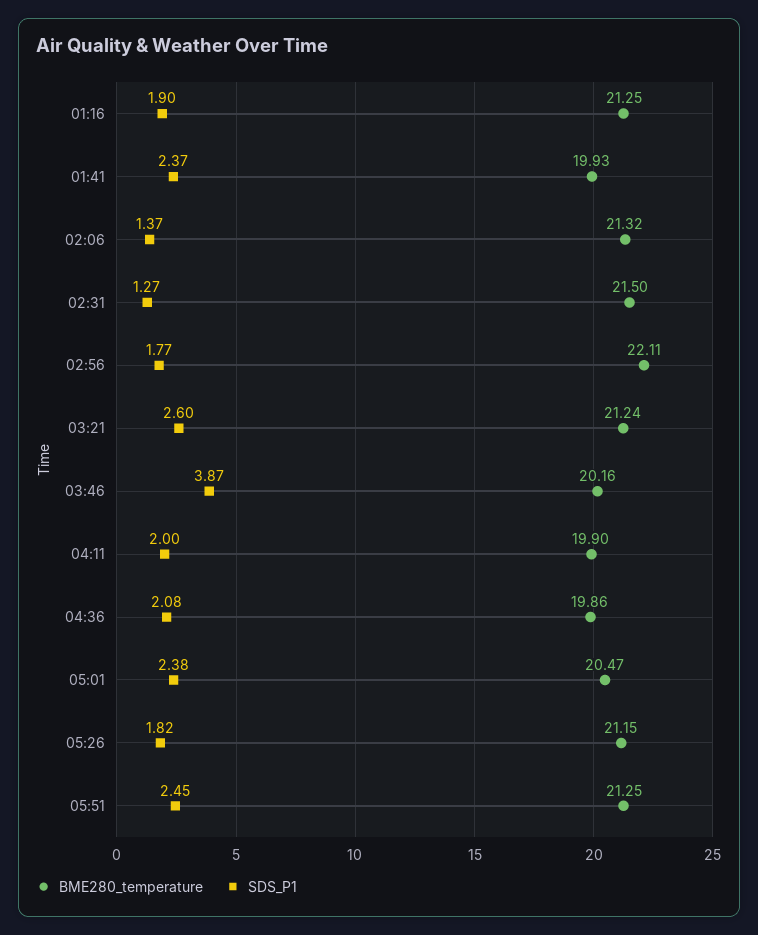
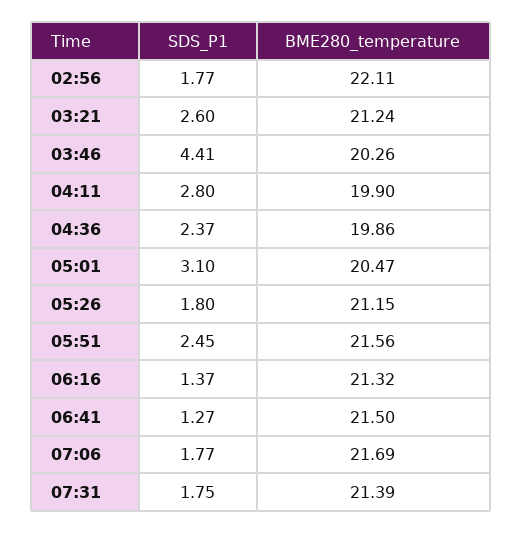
BME280_temperature, 01:16: 21.25 -> none
SDS_P1, 01:16: 1.9 -> none
BME280_temperature, 01:41: 19.93 -> none
SDS_P1, 01:41: 2.37 -> none
BME280_temperature, 02:06: 21.32 -> none
SDS_P1, 02:06: 1.37 -> none
BME280_temperature, 02:31: 21.5 -> none
SDS_P1, 02:31: 1.27 -> none
BME280_temperature, 03:46: 20.16 -> 20.26
SDS_P1, 03:46: 3.87 -> 4.41
SDS_P1, 04:11: 2 -> 2.8
SDS_P1, 04:36: 2.08 -> 2.37
SDS_P1, 05:01: 2.38 -> 3.1
SDS_P1, 05:26: 1.82 -> 1.8
BME280_temperature, 05:51: 21.25 -> 21.56
SDS_P1, 06:16: none -> 1.37
BME280_temperature, 06:16: none -> 21.32
SDS_P1, 06:41: none -> 1.27
BME280_temperature, 06:41: none -> 21.5
SDS_P1, 07:06: none -> 1.77
BME280_temperature, 07:06: none -> 21.69
SDS_P1, 07:31: none -> 1.75
BME280_temperature, 07:31: none -> 21.39

